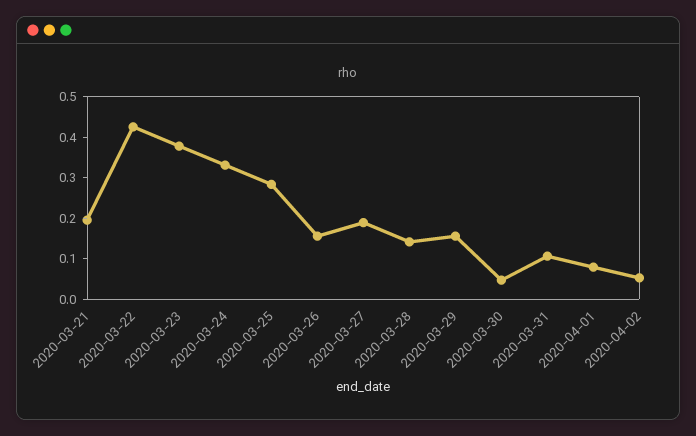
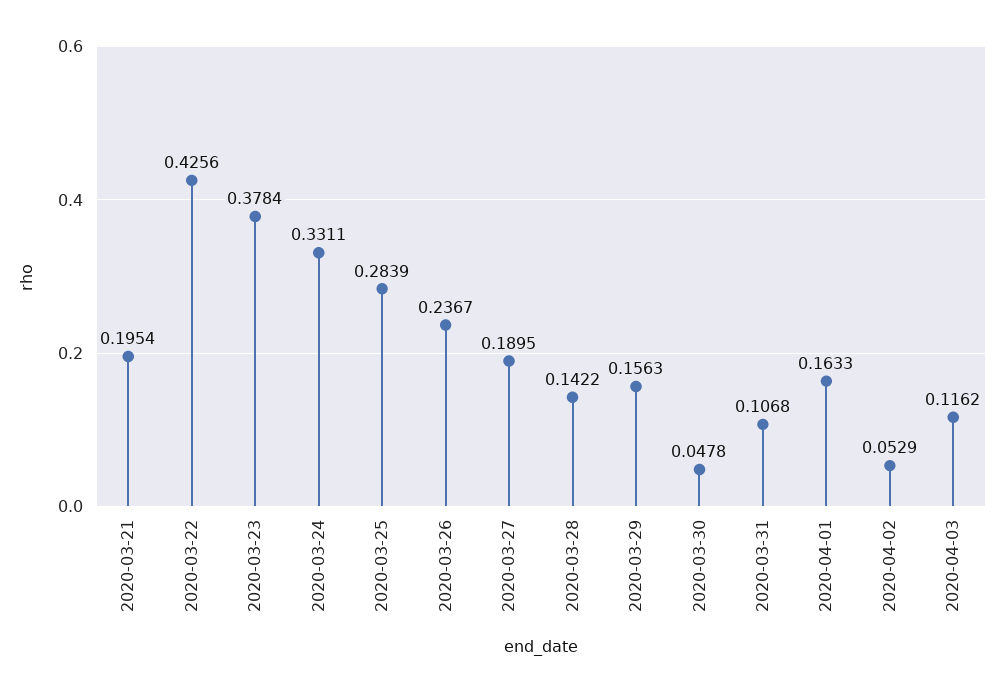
2020-03-26: 0.16 -> 0.2367
2020-04-01: 0.08 -> 0.1633
2020-04-03: none -> 0.1162

